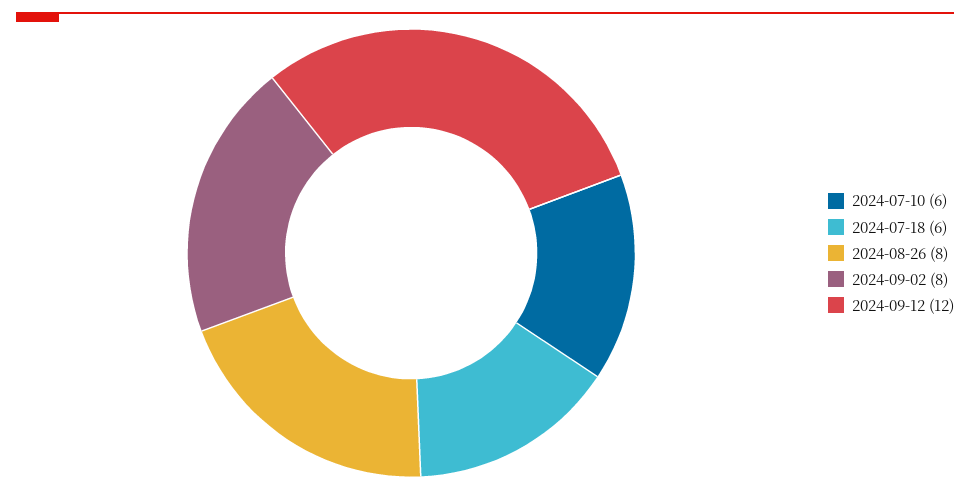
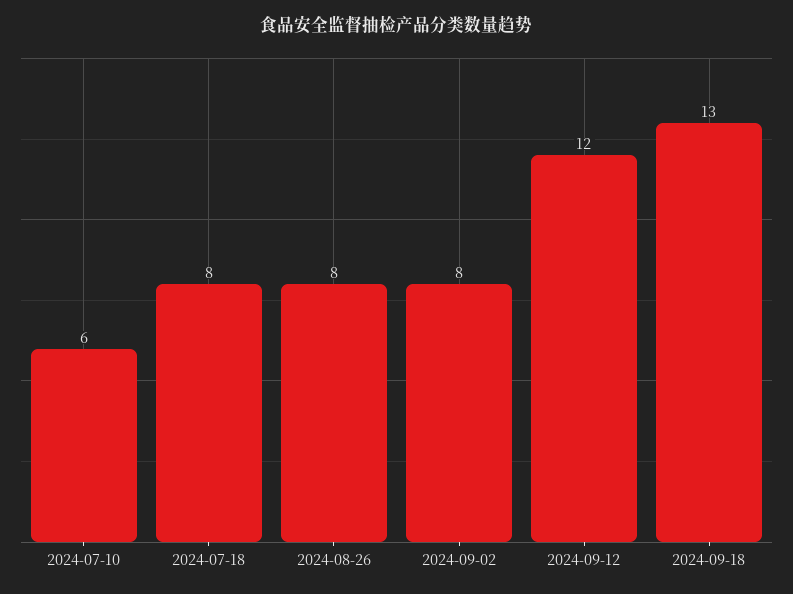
2024-07-18: 6 -> 8
2024-09-18: none -> 13

